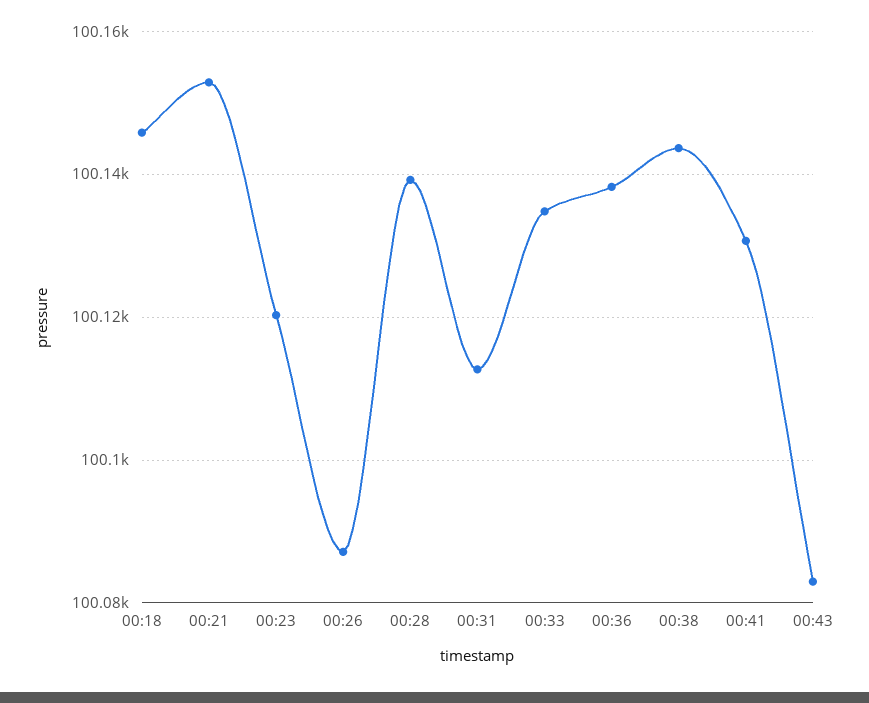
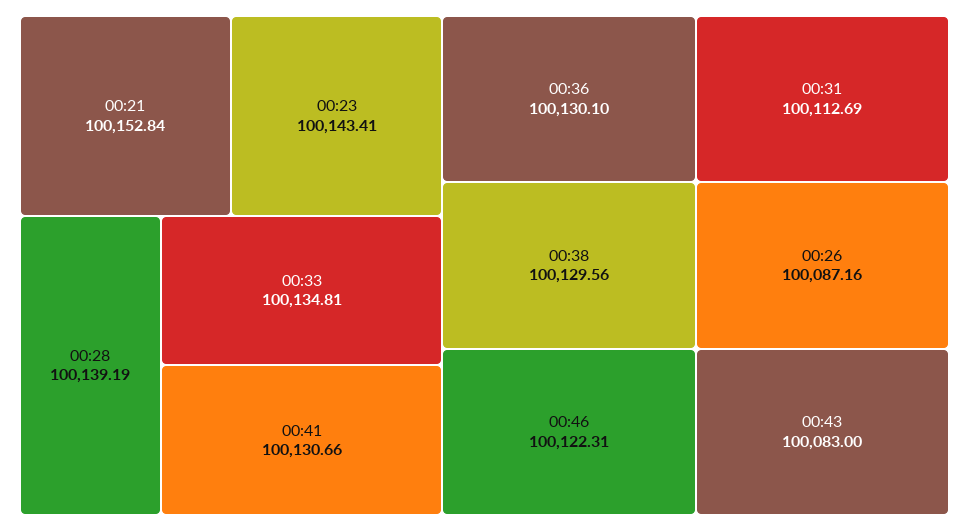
00:18: 100146 -> none
00:23: 100120 -> 100143.41
00:36: 100138 -> 100130.1
00:38: 100144 -> 100129.56
00:46: none -> 100122.31

